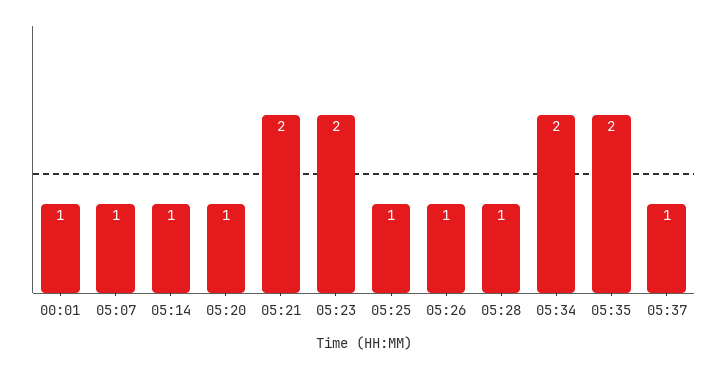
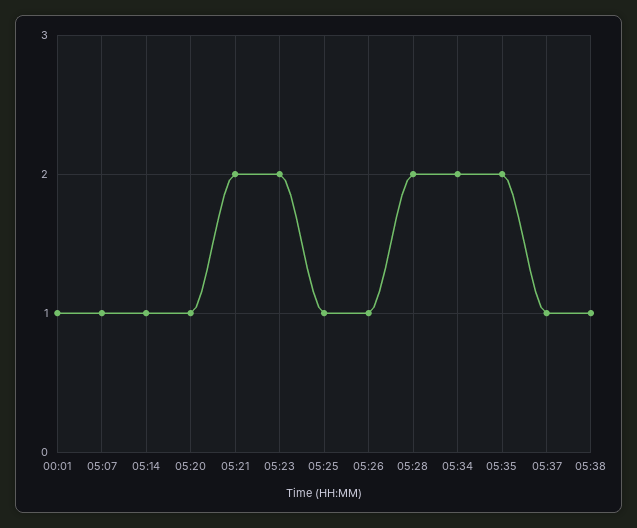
05:28: 1 -> 2
05:38: none -> 1

